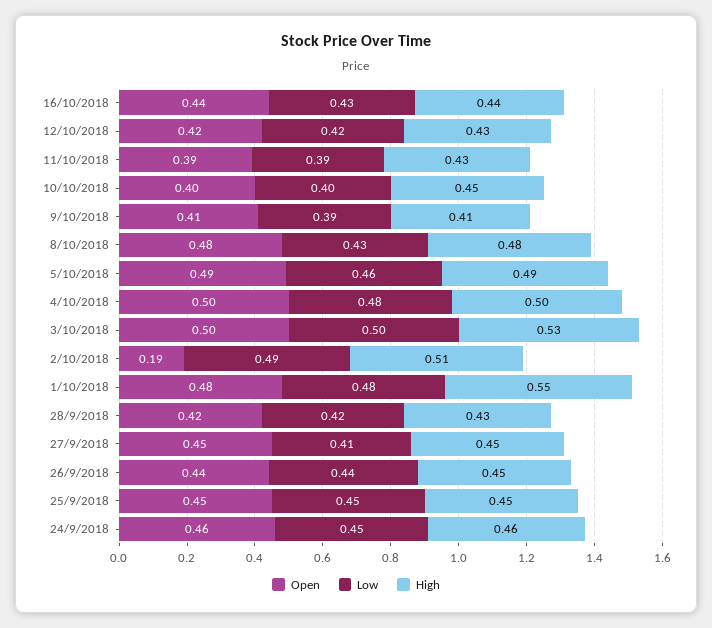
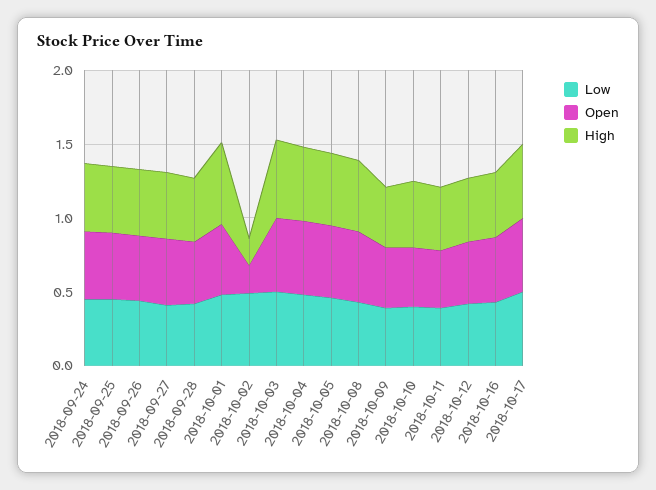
High, 2/10/2018: 0.51 -> 0.2
Low, 2018-10-17: none -> 0.5
Open, 2018-10-17: none -> 0.5
High, 2018-10-17: none -> 0.5

